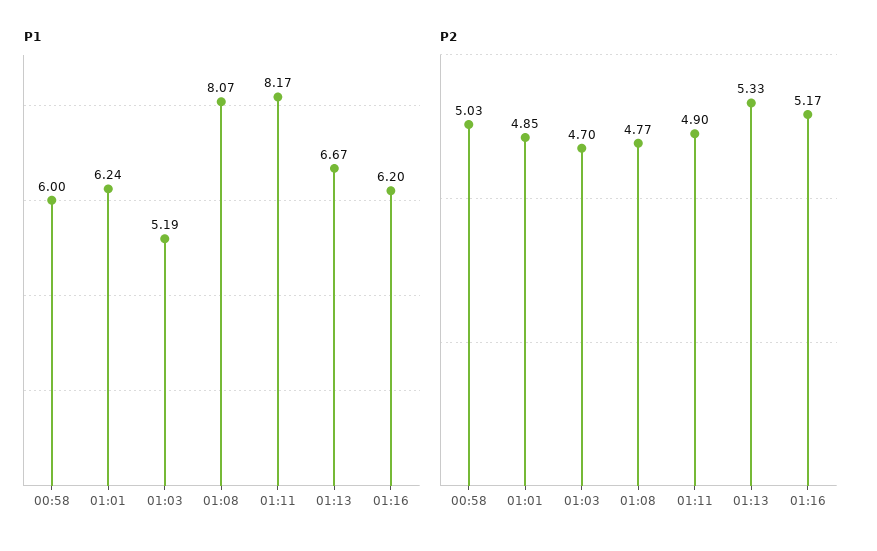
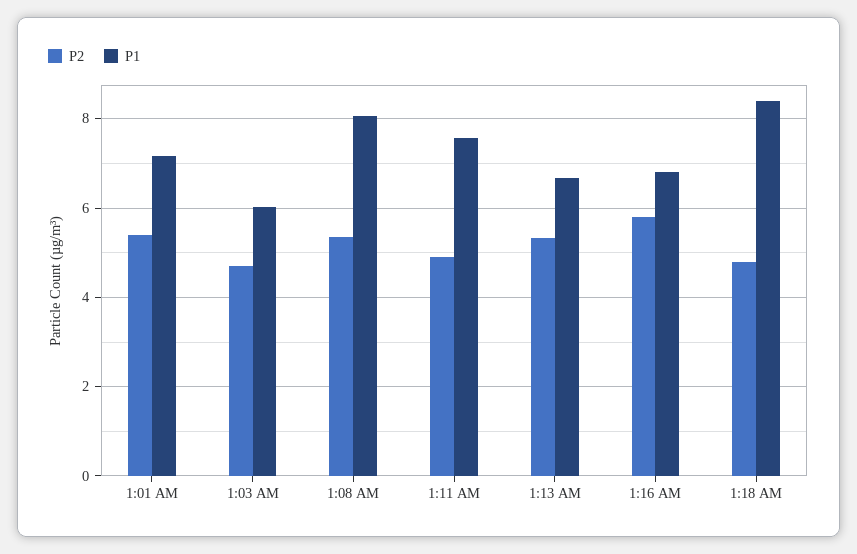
P1, 00:58: 6 -> none
P1, 01:01: 6.24 -> 7.2
P1, 01:03: 5.19 -> 6
P1, 01:11: 8.17 -> 7.6
P1, 01:16: 6.2 -> 6.8
P2, 00:58: 5.03 -> none
P2, 01:01: 4.85 -> 5.4
P2, 01:08: 4.77 -> 5.4
P2, 01:16: 5.17 -> 5.8
P2, 1:18 AM: none -> 4.8
P1, 1:18 AM: none -> 8.4

